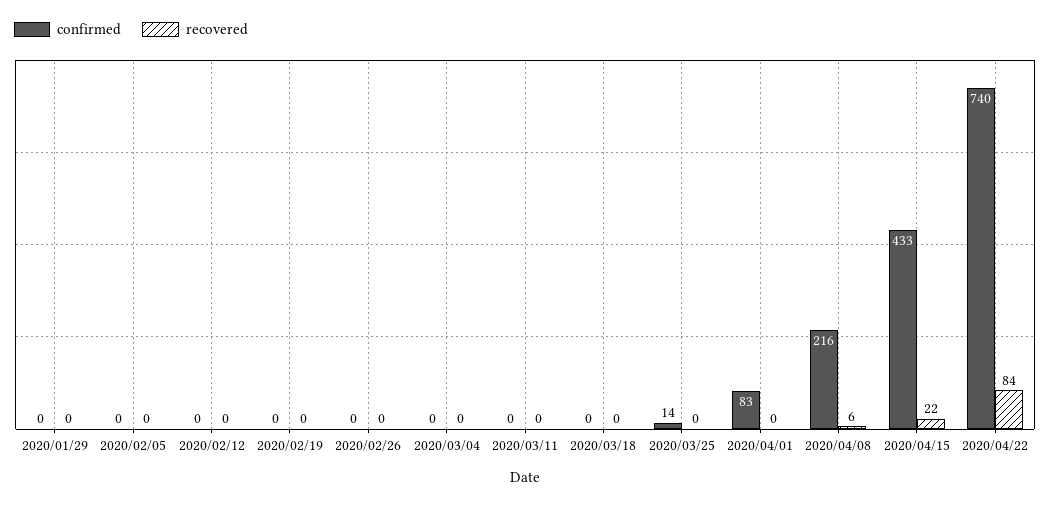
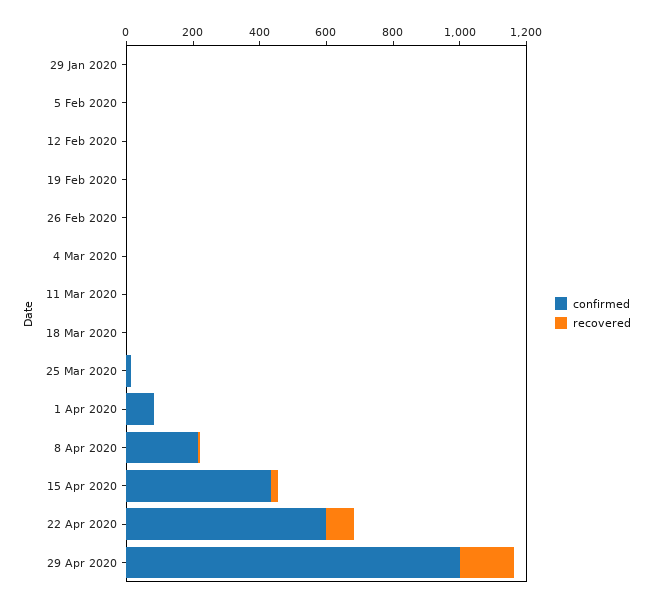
confirmed, 2020/04/22: 740 -> 600
confirmed, 29 Apr 2020: none -> 1000
recovered, 29 Apr 2020: none -> 150

